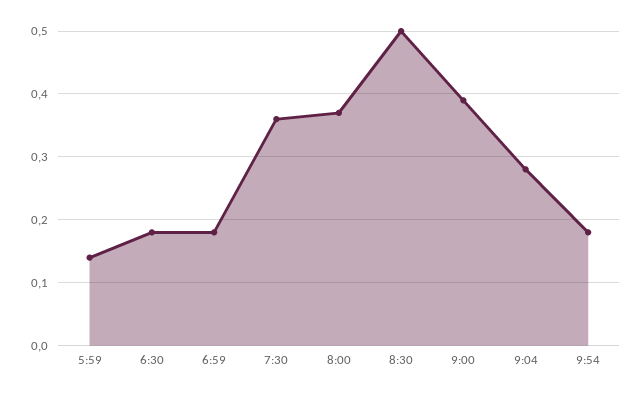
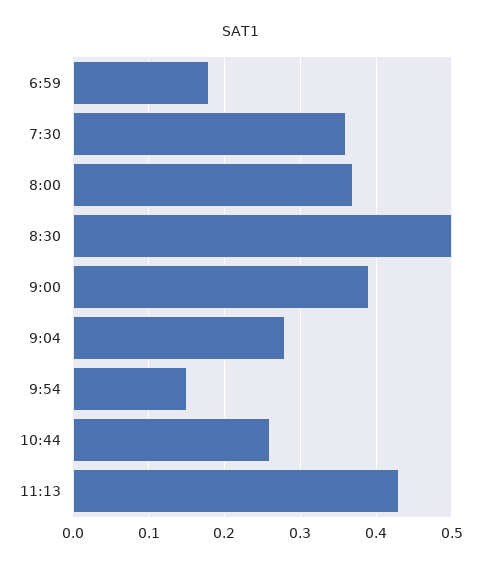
5:59: 0.14 -> none
6:30: 0.18 -> none
9:54: 0.18 -> 0.15
10:44: none -> 0.26
11:13: none -> 0.43

